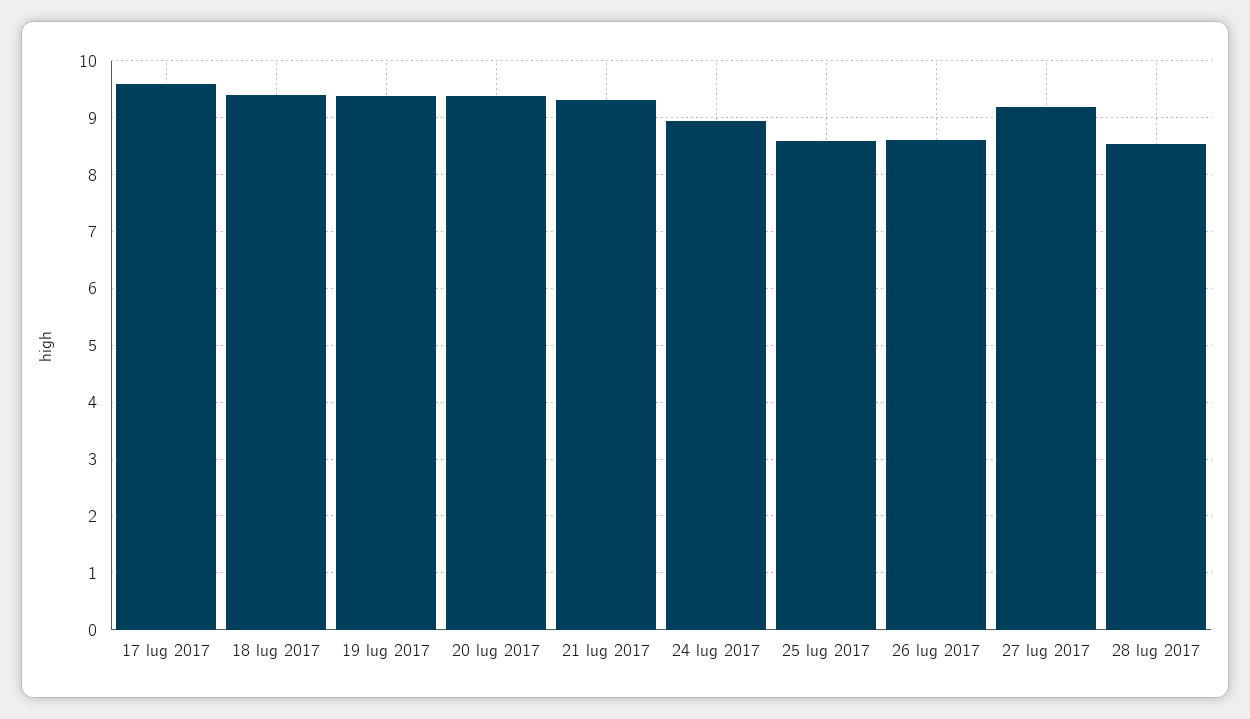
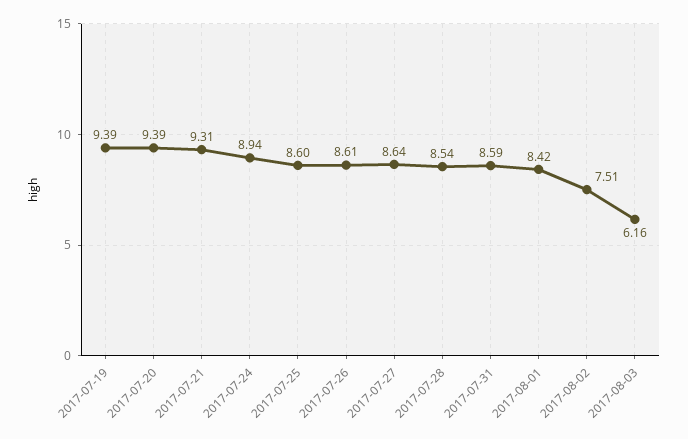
17 lug 2017: 9.6 -> none
18 lug 2017: 9.4 -> none
27 lug 2017: 9.2 -> 8.64
2017-07-31: none -> 8.59
2017-08-01: none -> 8.42
2017-08-02: none -> 7.51
2017-08-03: none -> 6.16

